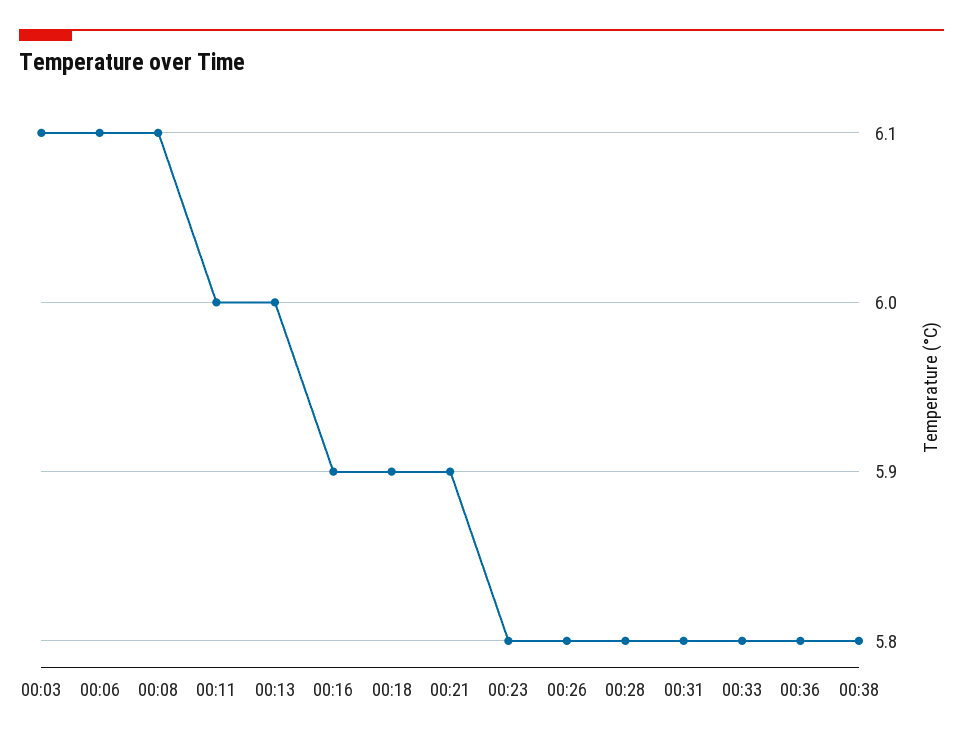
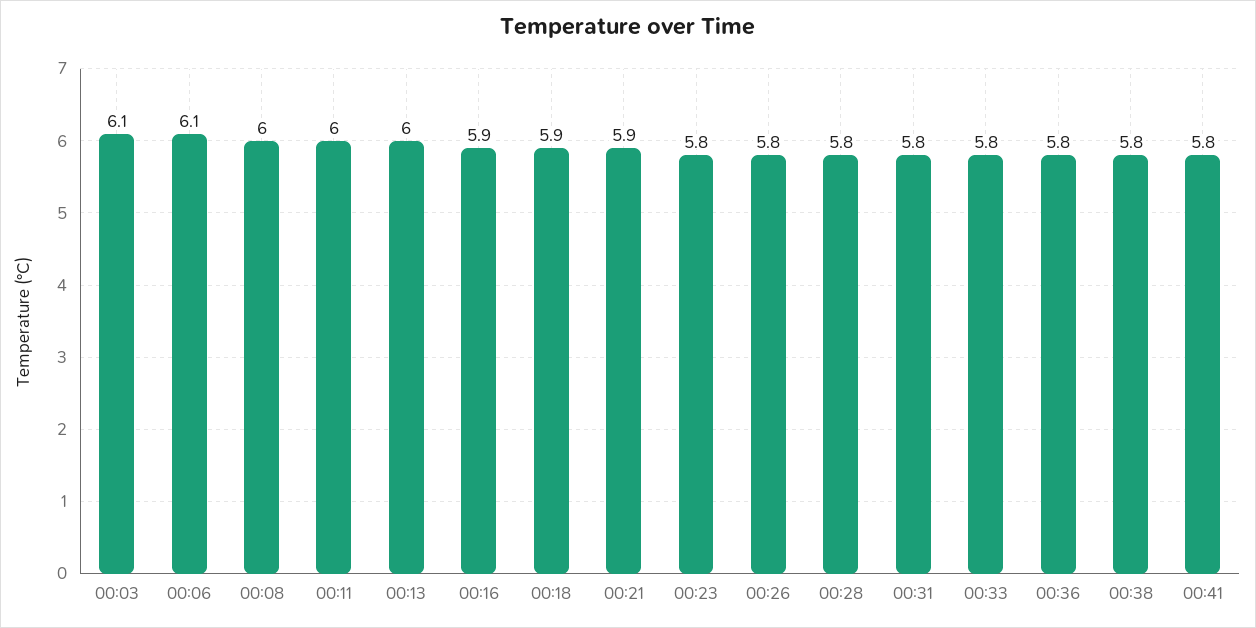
00:08: 6.1 -> 6
00:41: none -> 5.8

